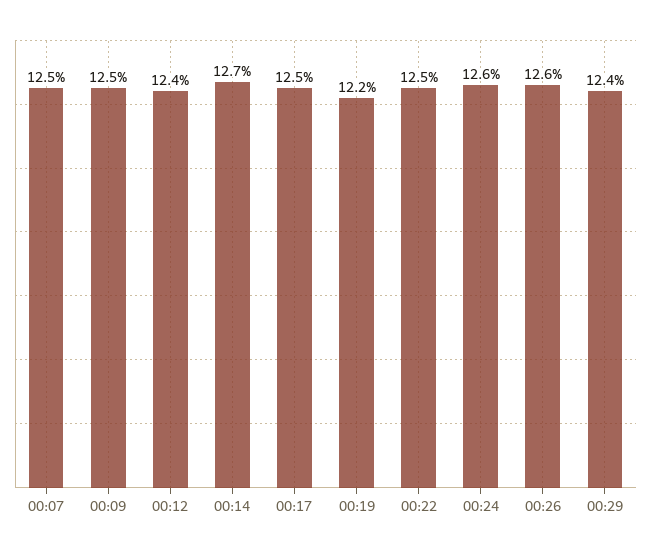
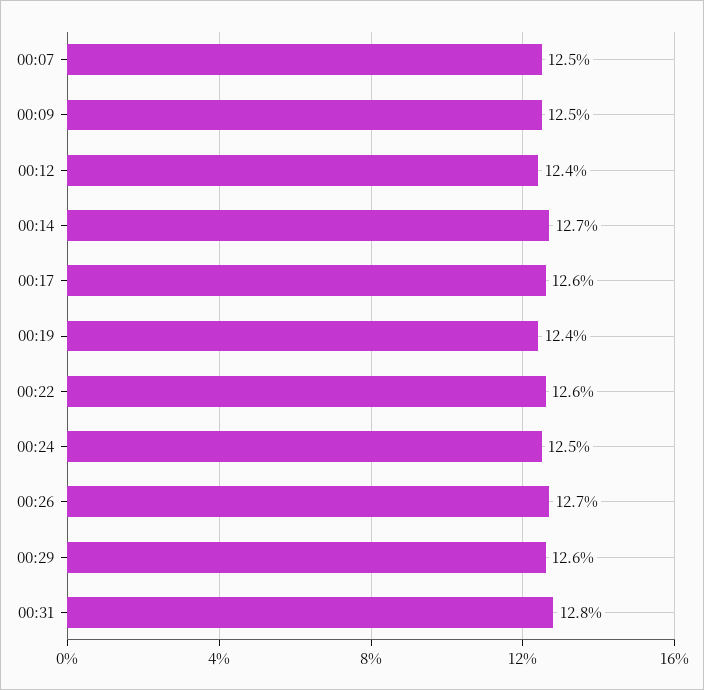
00:17: 12.5 -> 12.6
00:19: 12.2 -> 12.4
00:22: 12.5 -> 12.6
00:24: 12.6 -> 12.5
00:26: 12.6 -> 12.7
00:29: 12.4 -> 12.6
00:31: none -> 12.8

